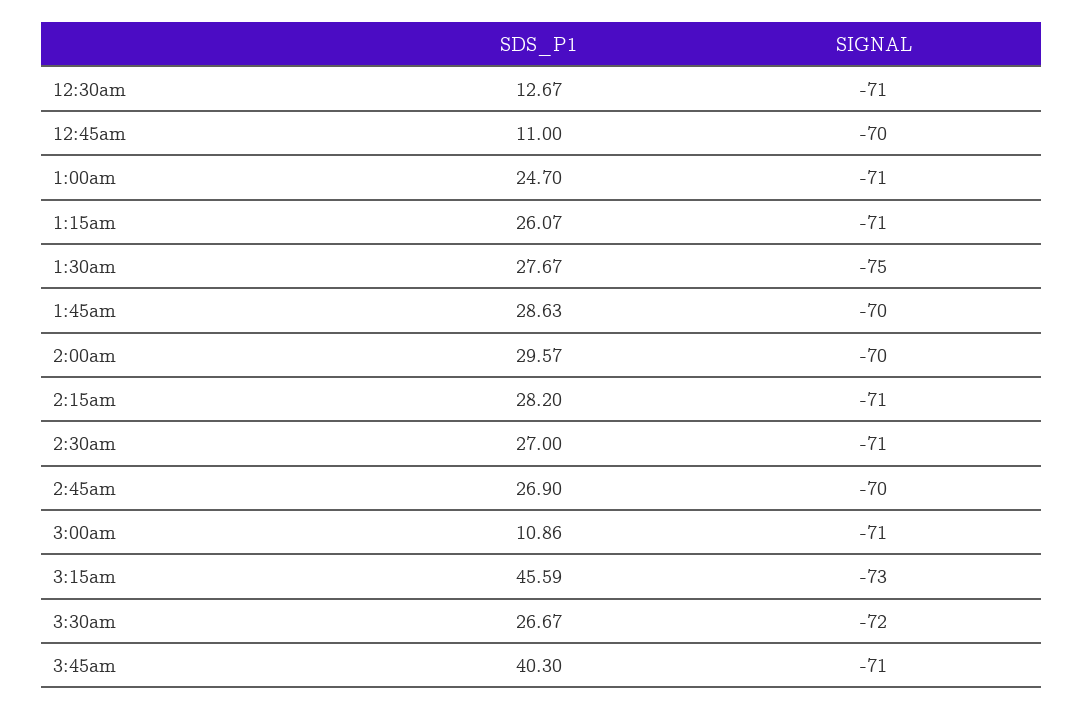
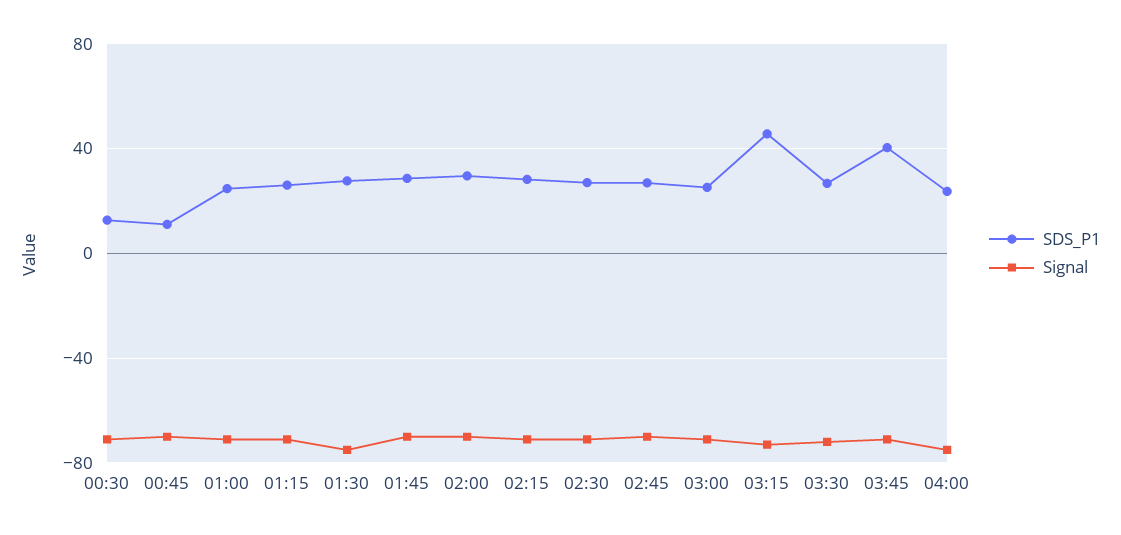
SDS_P1, 3:00am: 10.86 -> 25
SDS_P1, 04:00: none -> 25
SIGNAL, 04:00: none -> -75

